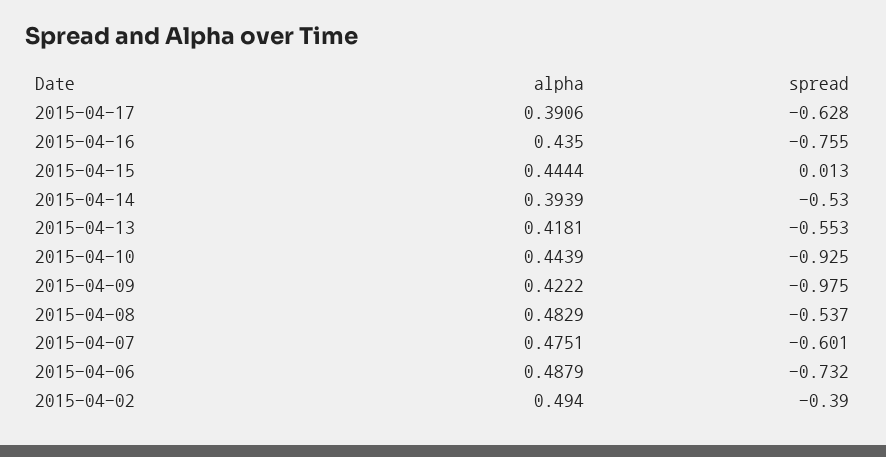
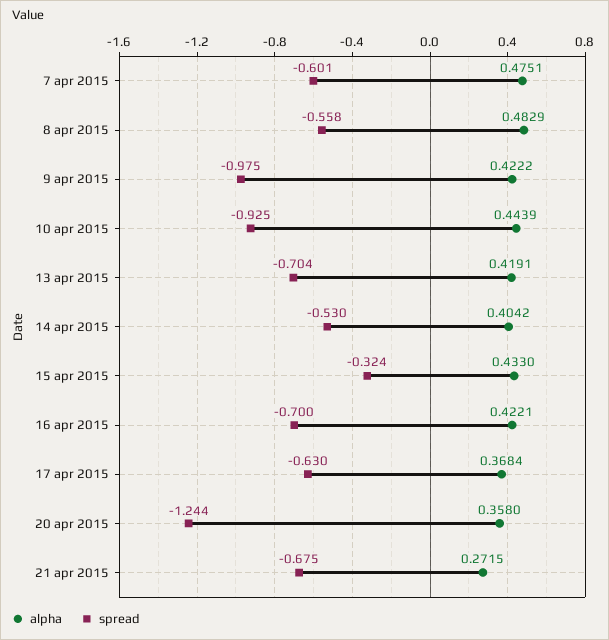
alpha, 2015-04-17: 0.3906 -> 0.3684
spread, 2015-04-17: -0.628 -> -0.63
alpha, 2015-04-16: 0.435 -> 0.4221
spread, 2015-04-16: -0.755 -> -0.7
alpha, 2015-04-15: 0.4444 -> 0.433
spread, 2015-04-15: 0.013 -> -0.324
alpha, 2015-04-14: 0.3939 -> 0.4042
alpha, 2015-04-13: 0.4181 -> 0.4191
spread, 2015-04-13: -0.553 -> -0.704
spread, 2015-04-08: -0.537 -> -0.558
alpha, 2015-04-06: 0.4879 -> none
spread, 2015-04-06: -0.732 -> none
alpha, 2015-04-02: 0.494 -> none
spread, 2015-04-02: -0.39 -> none
alpha, 20 apr 2015: none -> 0.358
spread, 20 apr 2015: none -> -1.244
alpha, 21 apr 2015: none -> 0.2715
spread, 21 apr 2015: none -> -0.675

